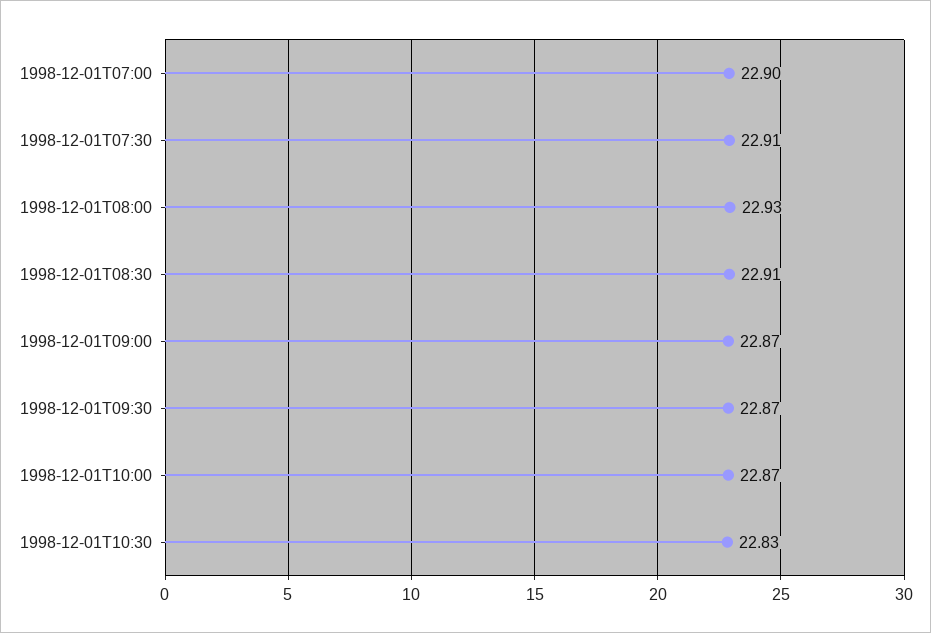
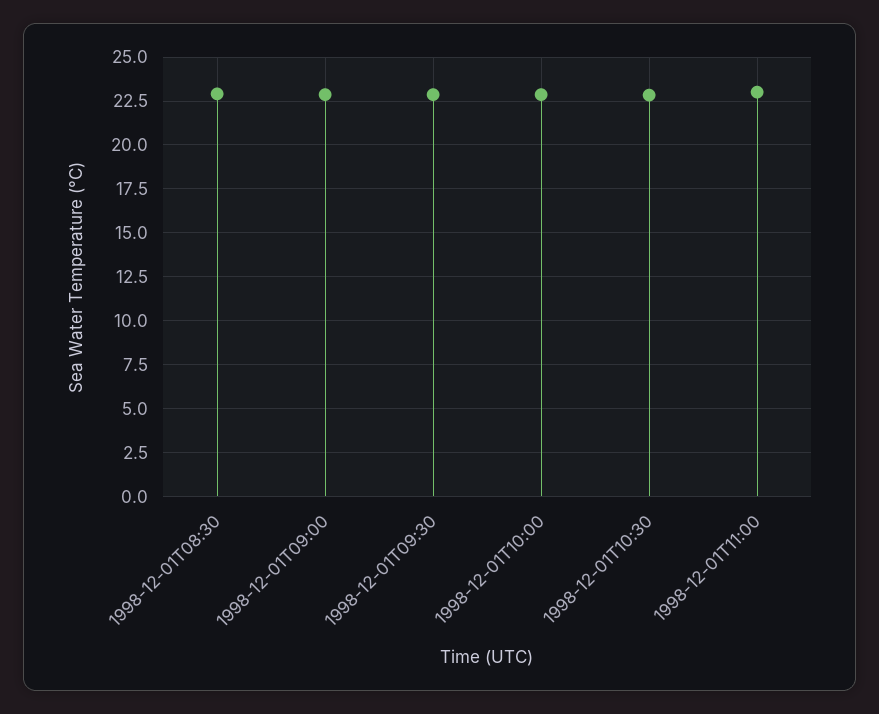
1998-12-01T07:00: 22.9 -> none
1998-12-01T07:30: 22.91 -> none
1998-12-01T08:00: 22.93 -> none
1998-12-01T11:00: none -> 23

